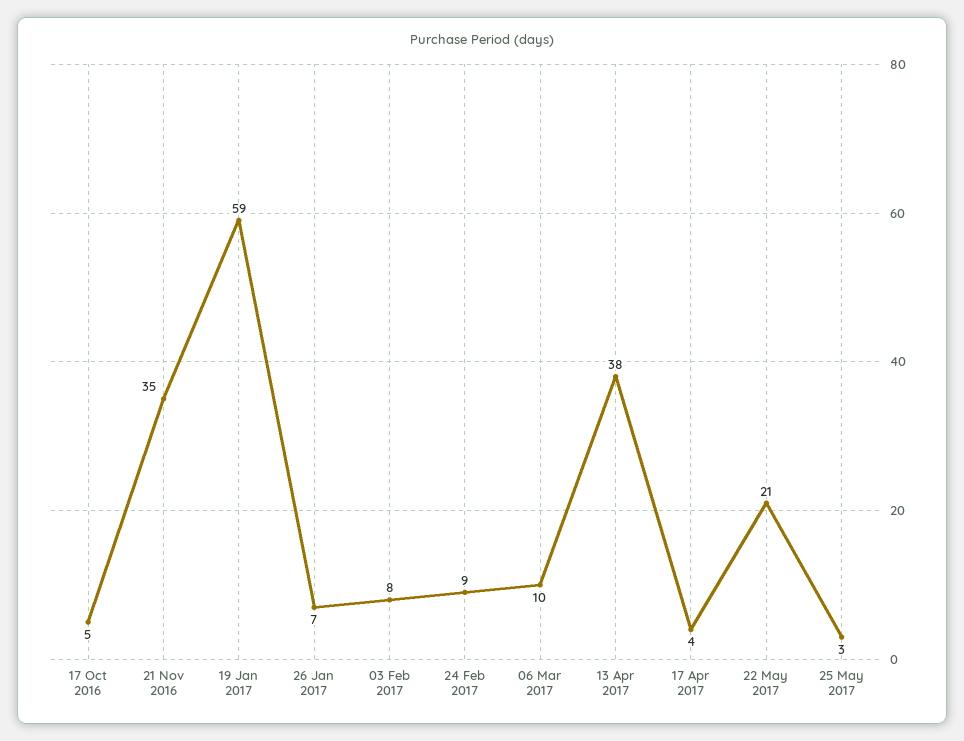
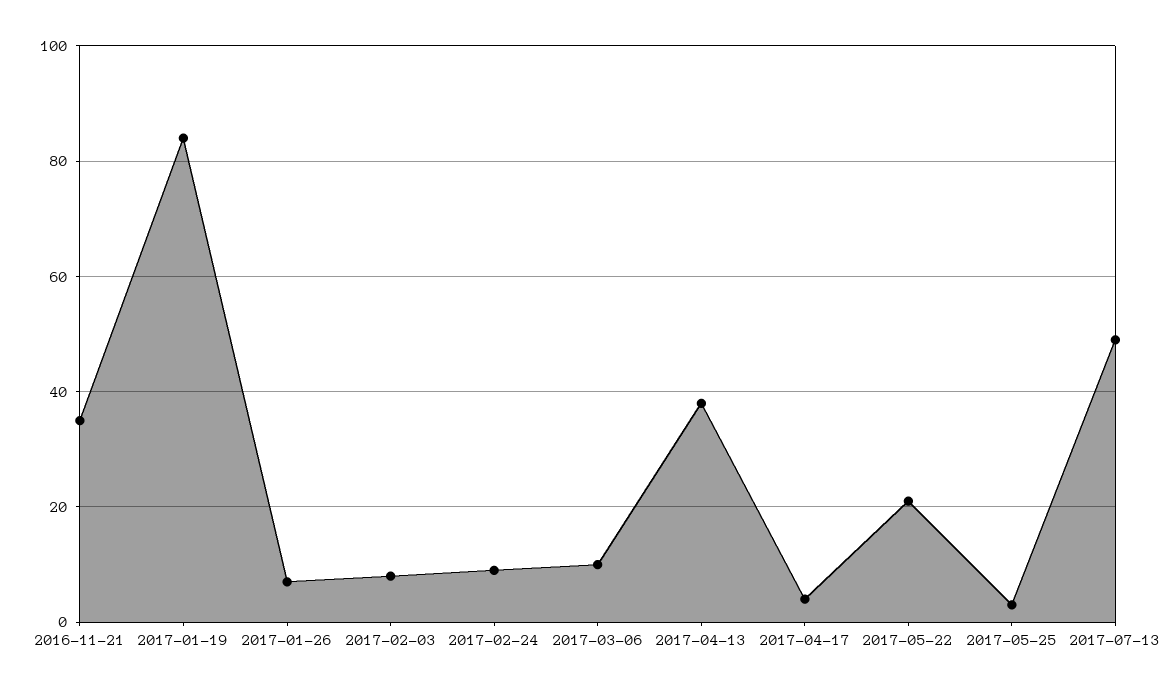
17 Oct 2016: 5 -> none
19 Jan 2017: 59 -> 85
2017-07-13: none -> 50

